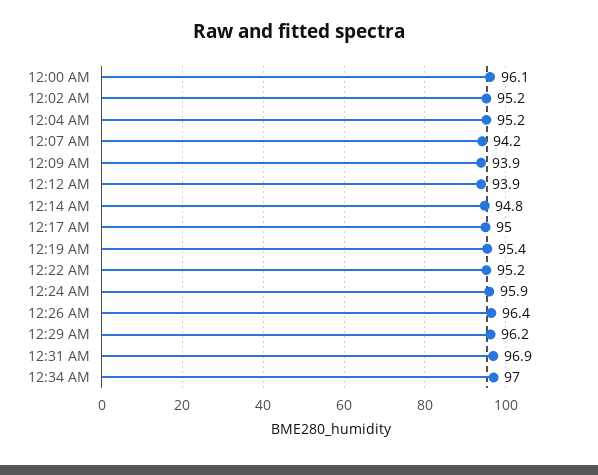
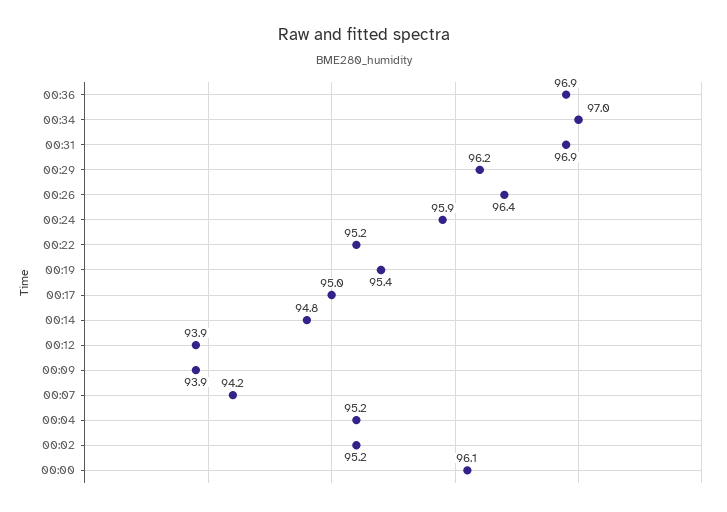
00:36: none -> 96.9

